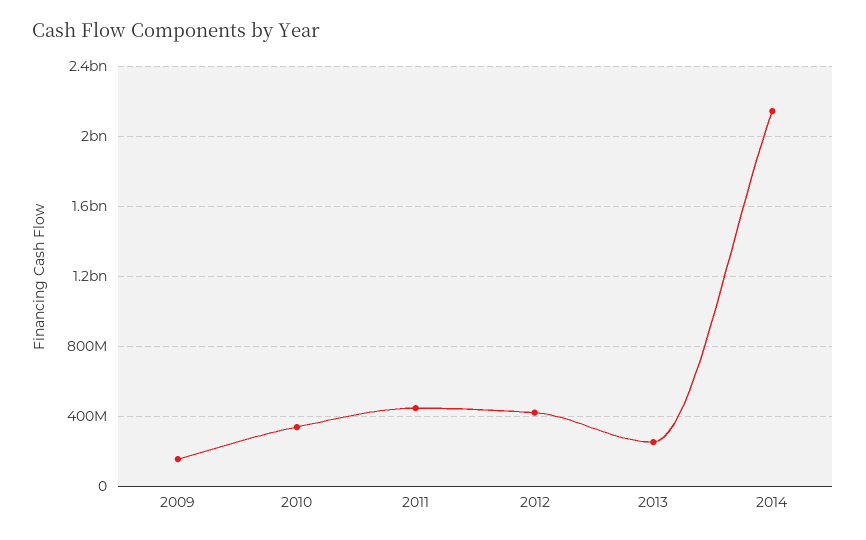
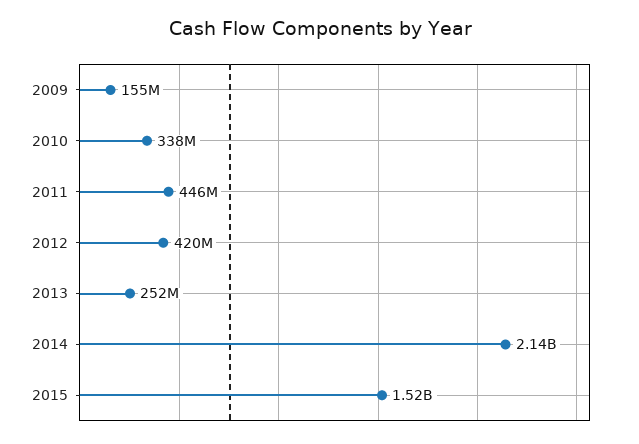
2015: none -> 1520000000

